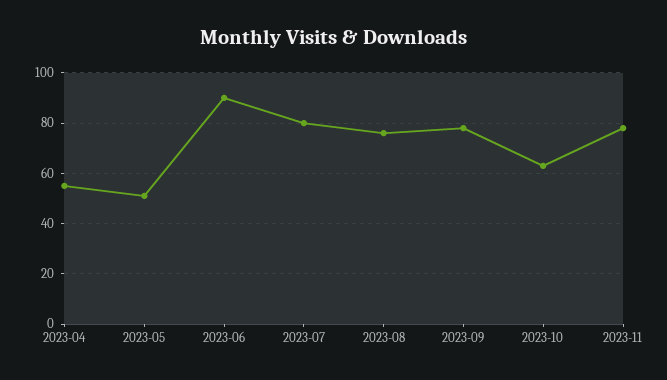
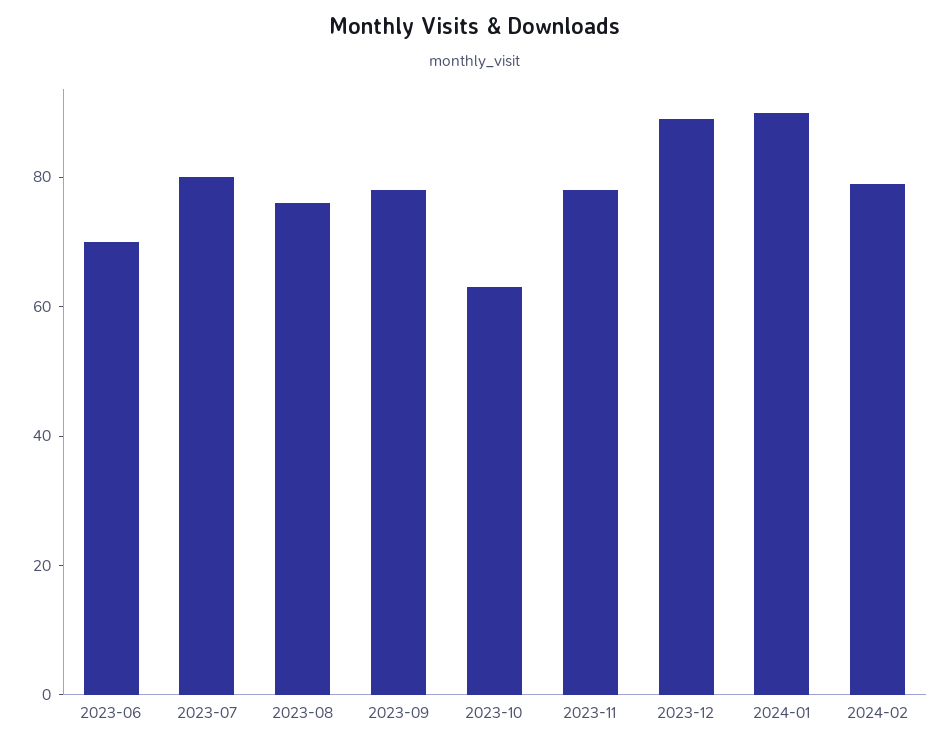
2023-04: 55 -> none
2023-05: 50 -> none
2023-06: 90 -> 70
2023-12: none -> 90
2024-01: none -> 90
2024-02: none -> 80

